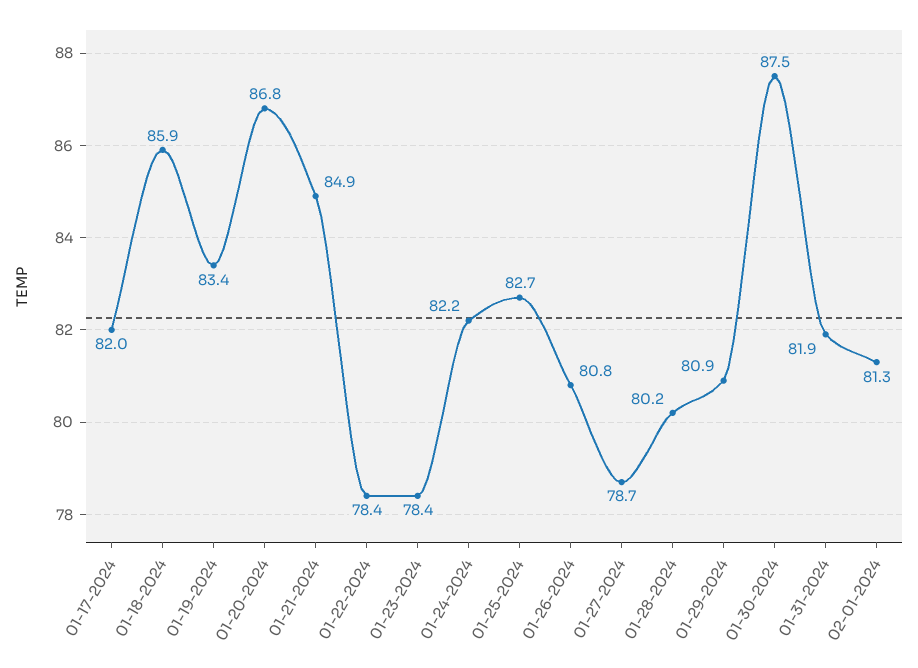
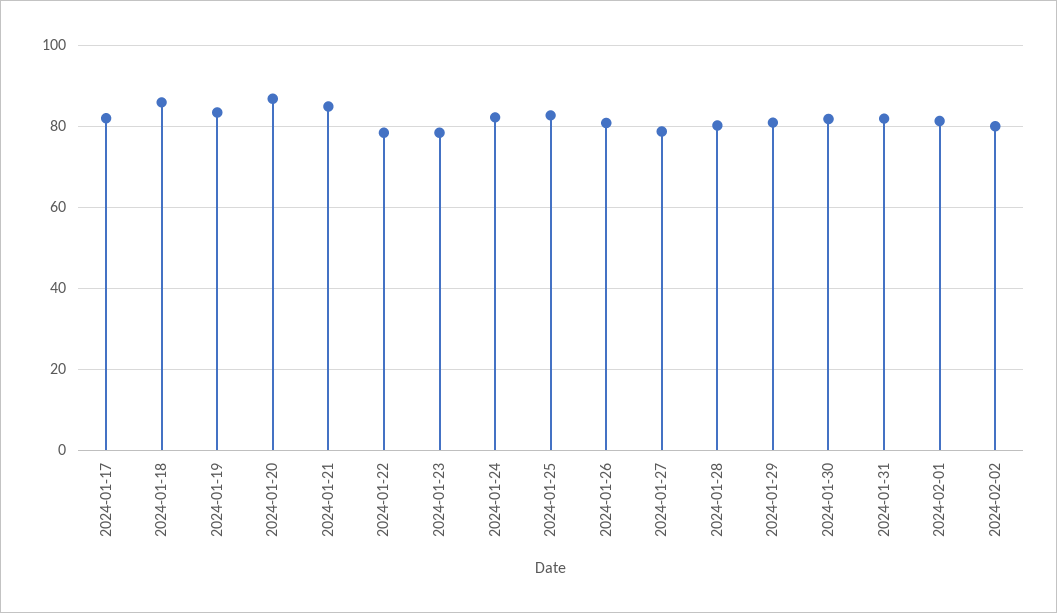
01-30-2024: 87.5 -> 82
2024-02-02: none -> 80

